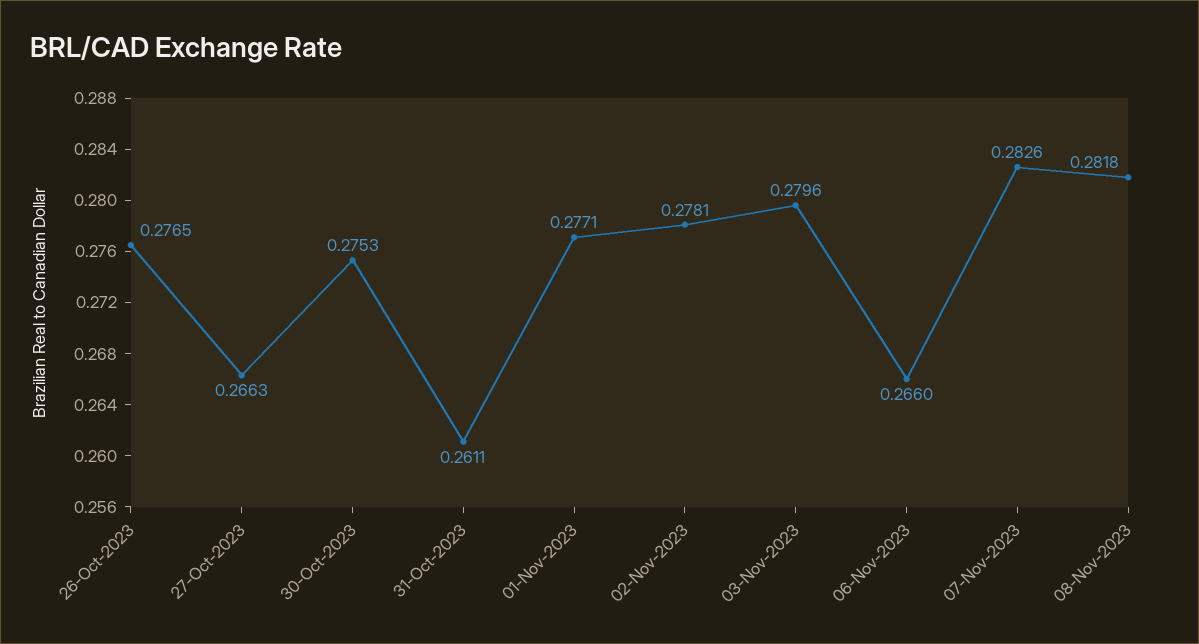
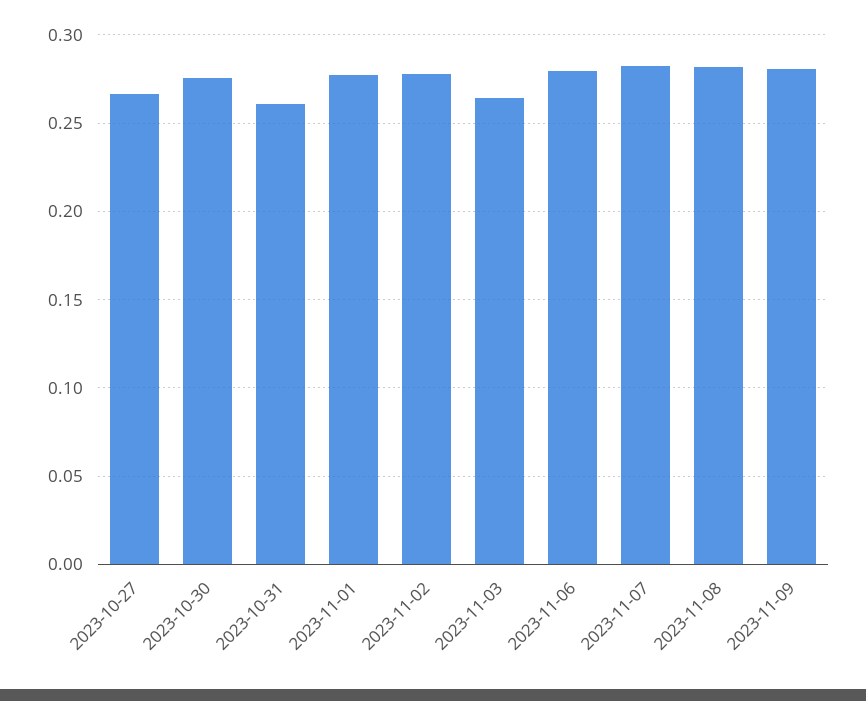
26-Oct-2023: 0.2765 -> none
03-Nov-2023: 0.2796 -> 0.265
06-Nov-2023: 0.266 -> 0.28
2023-11-09: none -> 0.28

